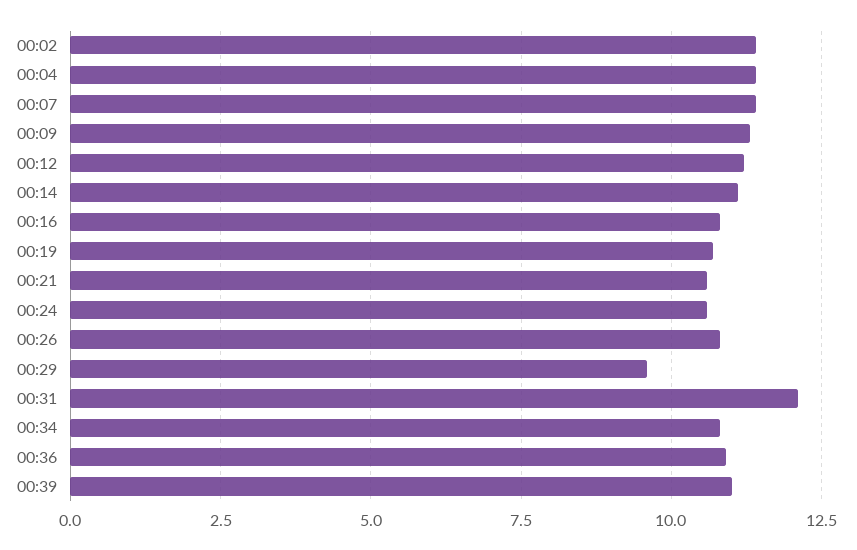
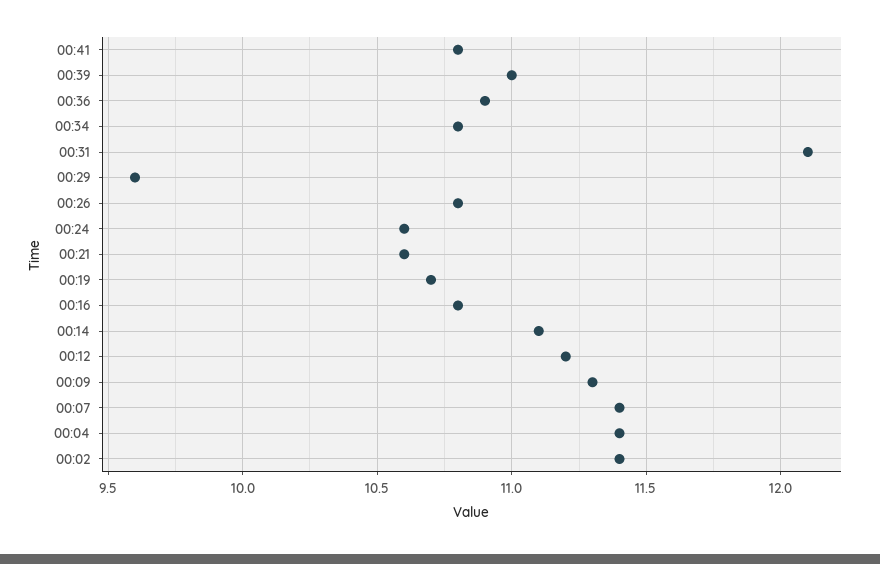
00:41: none -> 10.8

